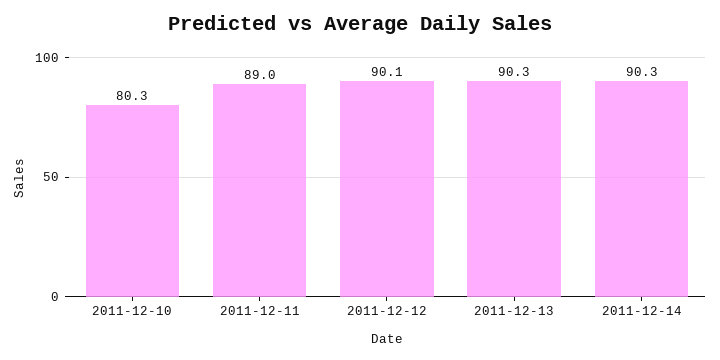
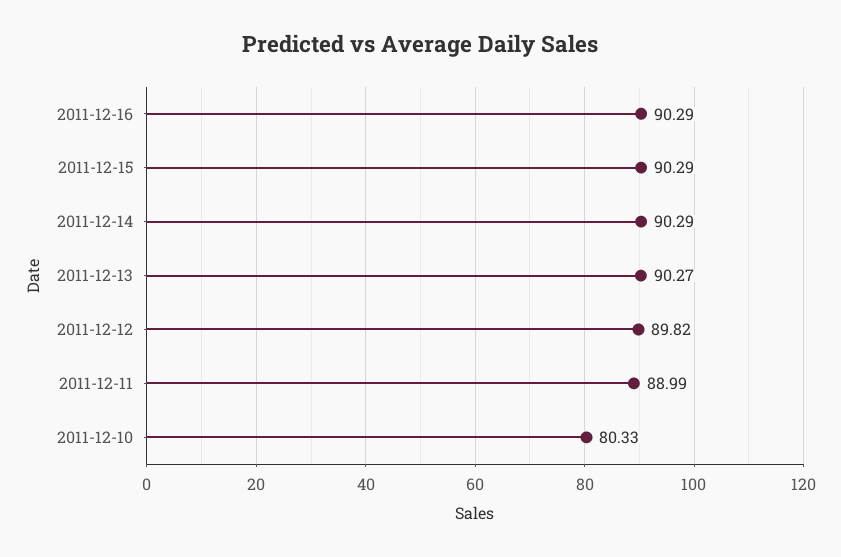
2011-12-12: 90.1 -> 89.82
2011-12-16: none -> 90.29
2011-12-15: none -> 90.29

